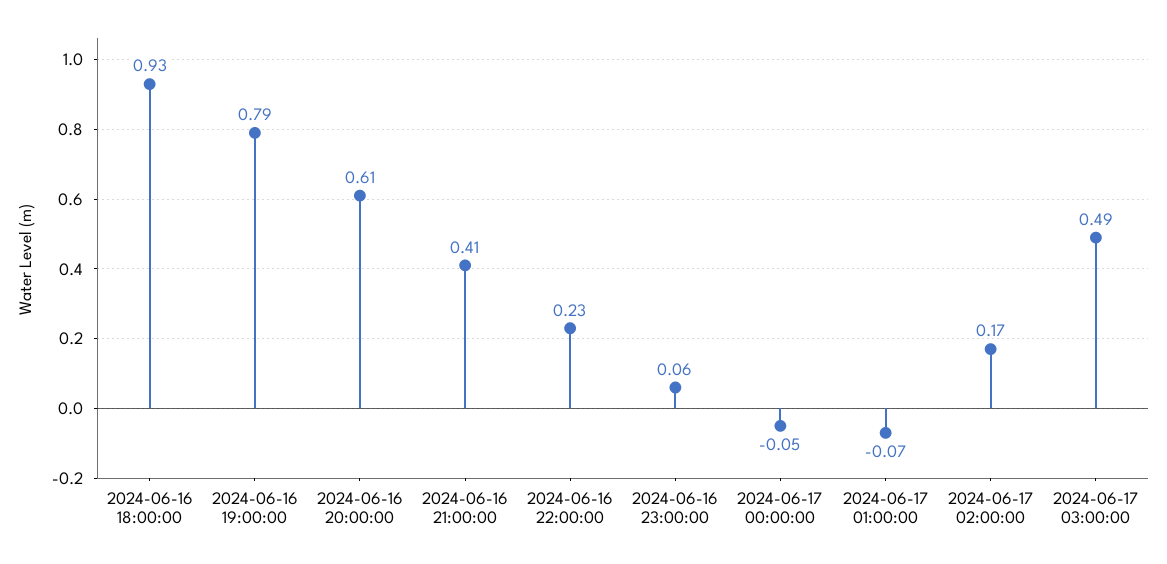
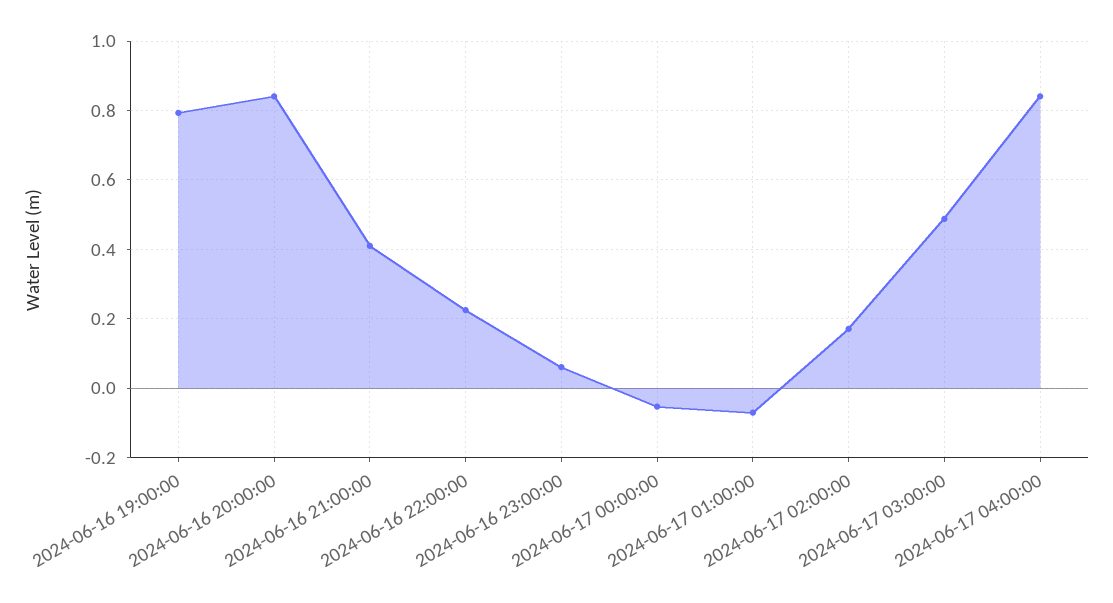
2024-06-16 18:00:00: 0.93 -> none
2024-06-16 20:00:00: 0.61 -> 0.84
2024-06-17 04:00:00: none -> 0.84

